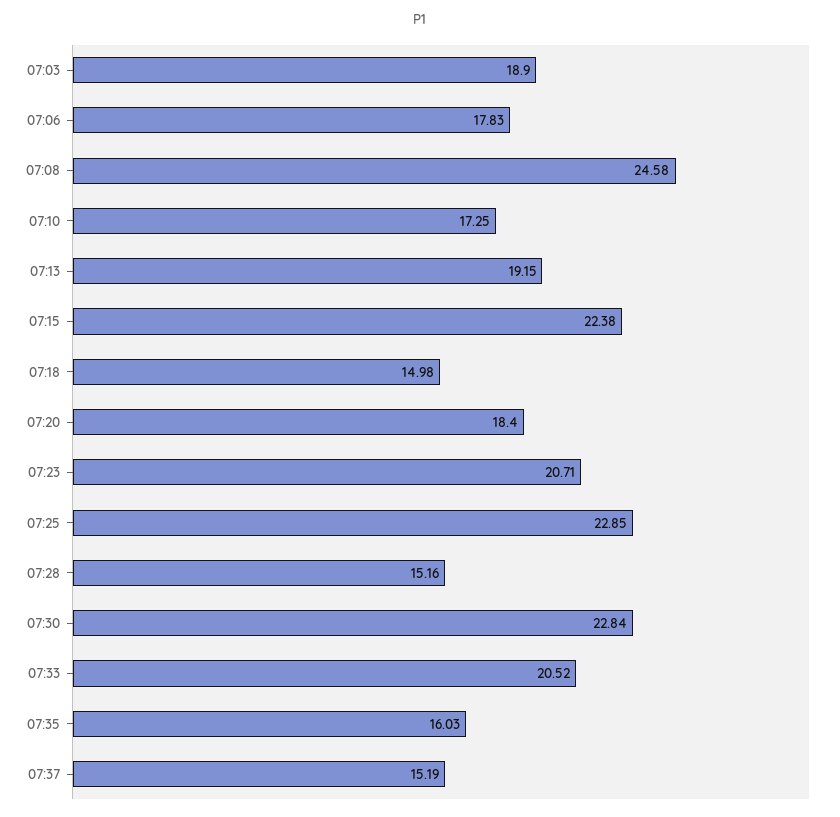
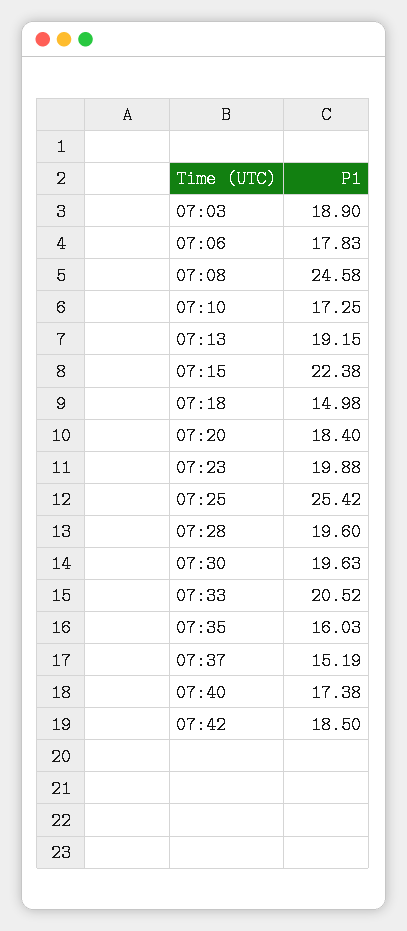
07:23: 20.71 -> 19.88
07:25: 22.85 -> 25.42
07:28: 15.16 -> 19.6
07:30: 22.84 -> 19.63
07:40: none -> 17.38
07:42: none -> 18.5

